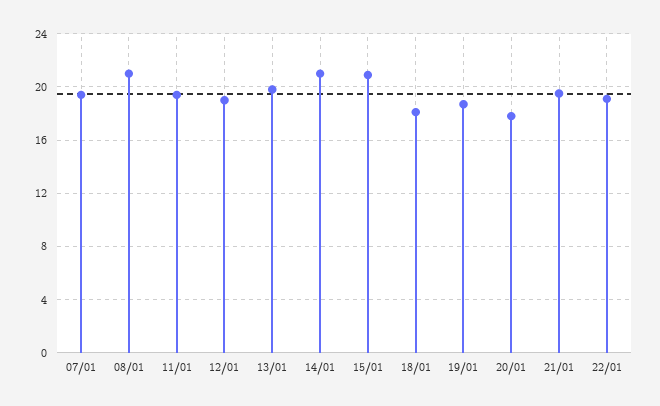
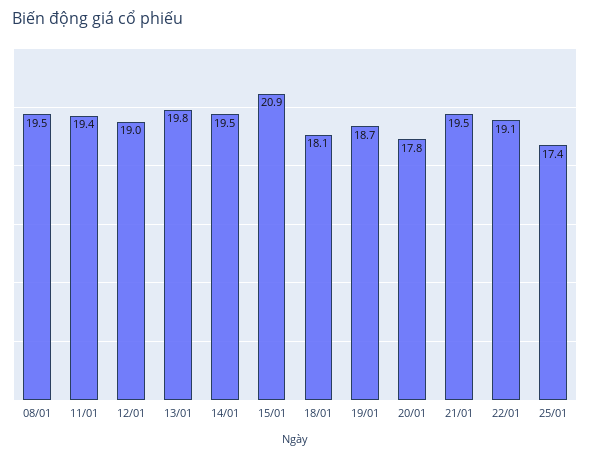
07/01: 19.5 -> none
08/01: 21 -> 19.5
14/01: 21 -> 19.5
25/01: none -> 17.4

